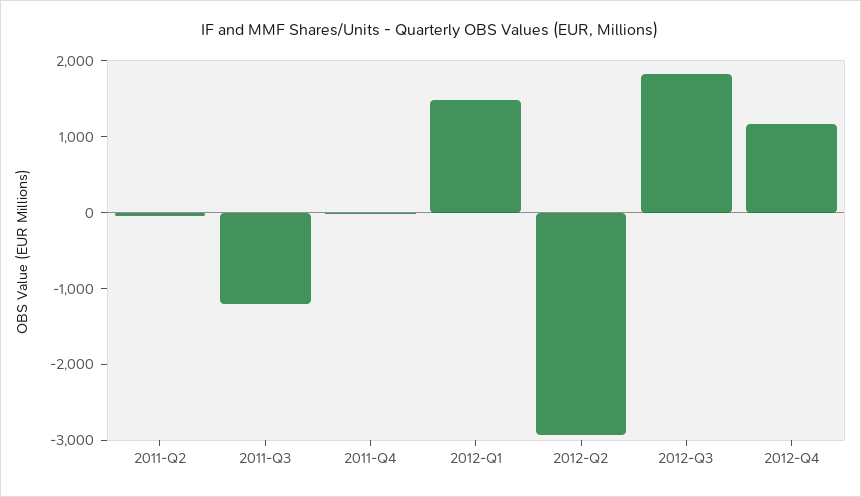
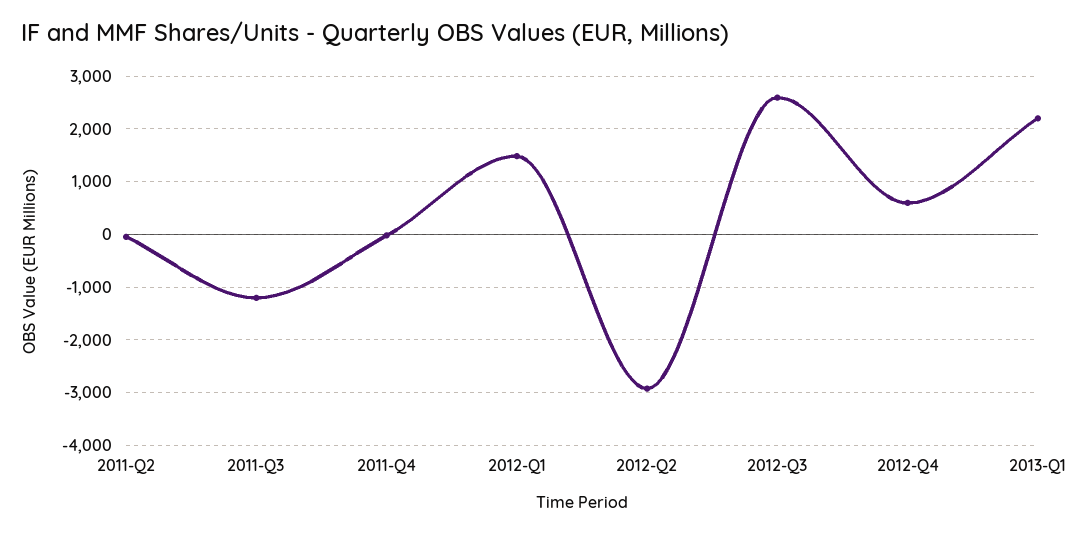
2012-Q3: 1800 -> 2600
2012-Q4: 1200 -> 600
2013-Q1: none -> 2200

